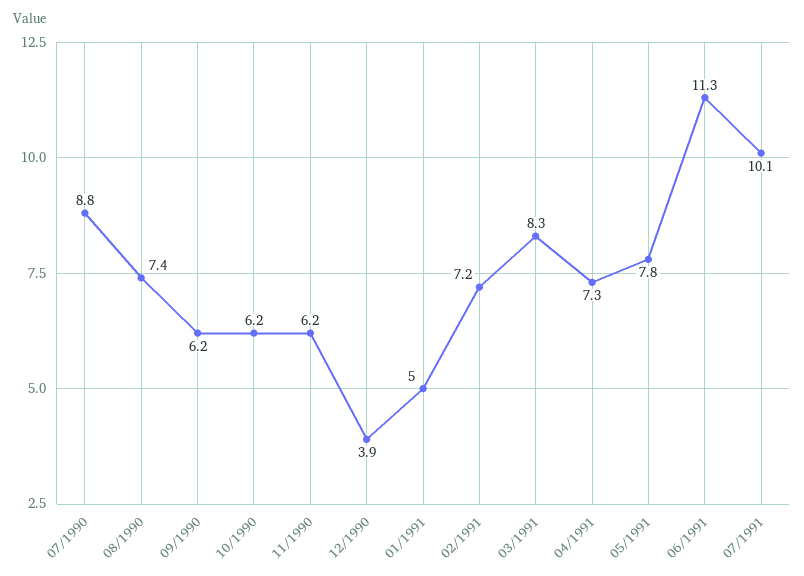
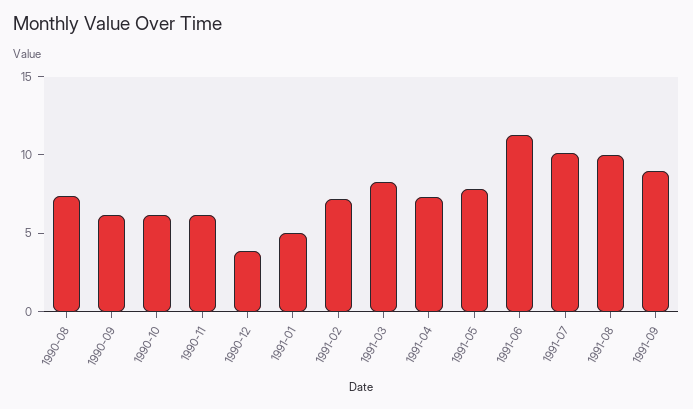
07/1990: 8.8 -> none
1991-08: none -> 10
1991-09: none -> 9

